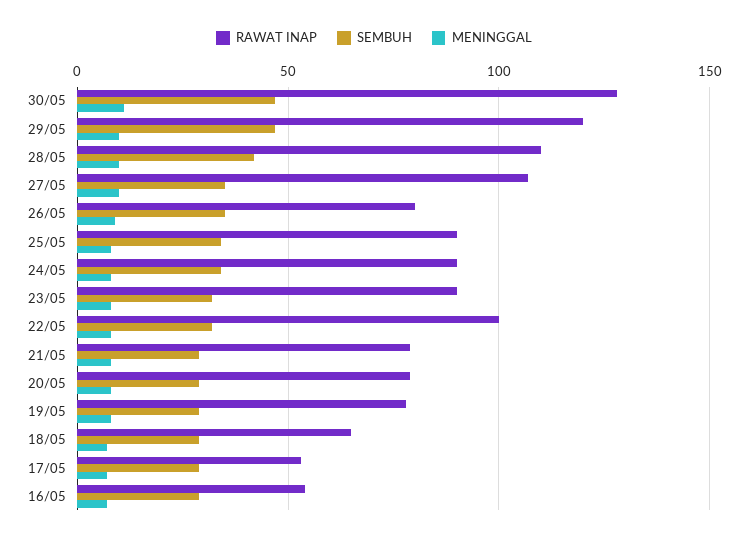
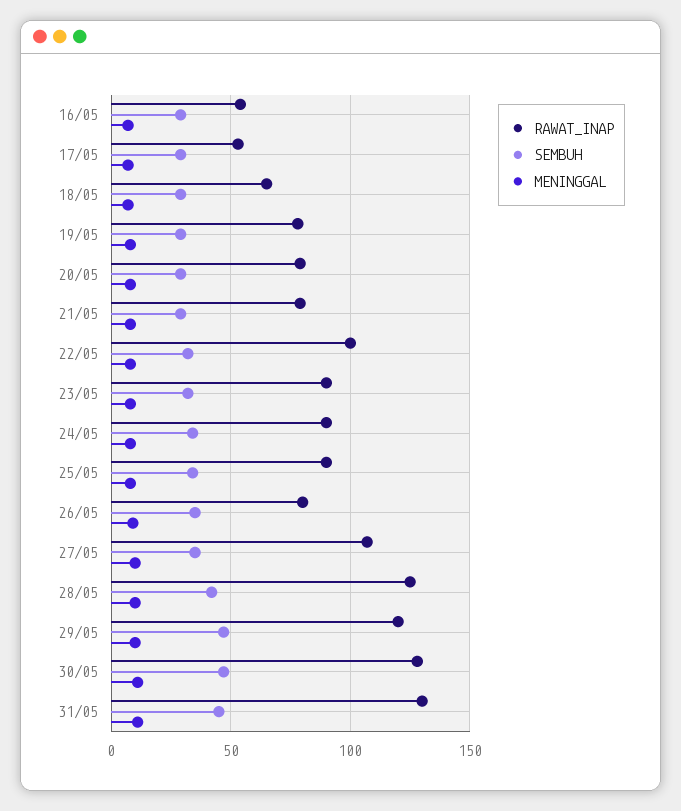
RAWAT INAP, 28/05: 110 -> 125
RAWAT INAP, 31/05: none -> 130
SEMBUH, 31/05: none -> 45
MENINGGAL, 31/05: none -> 10

